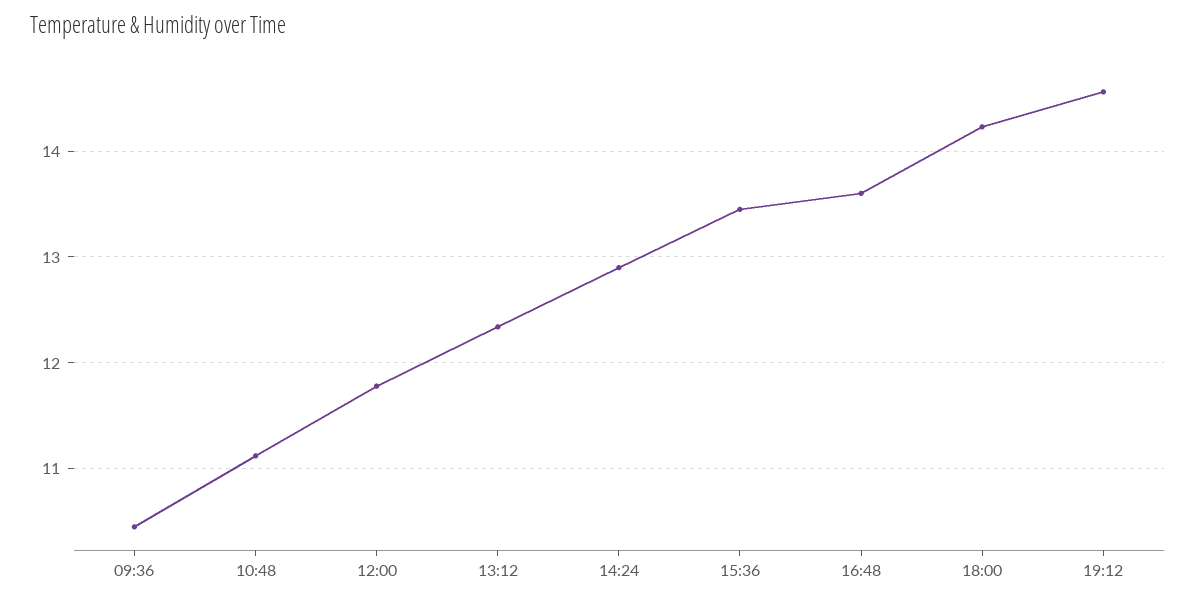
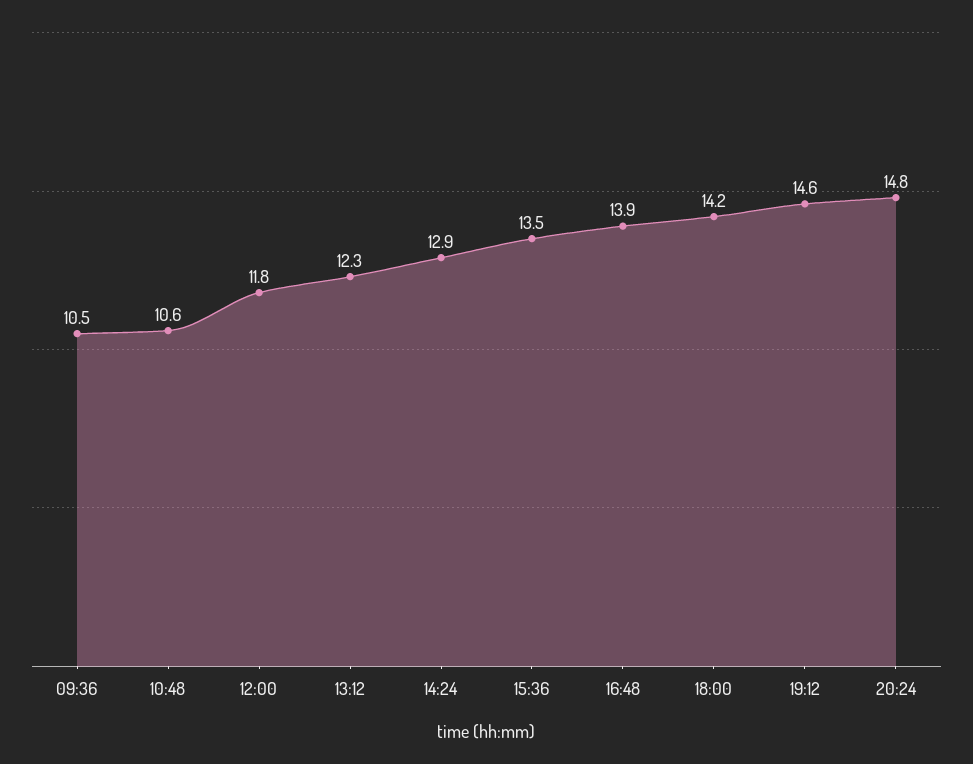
10:48: 11.1 -> 10.6
16:48: 13.6 -> 13.9
20:24: none -> 14.8

